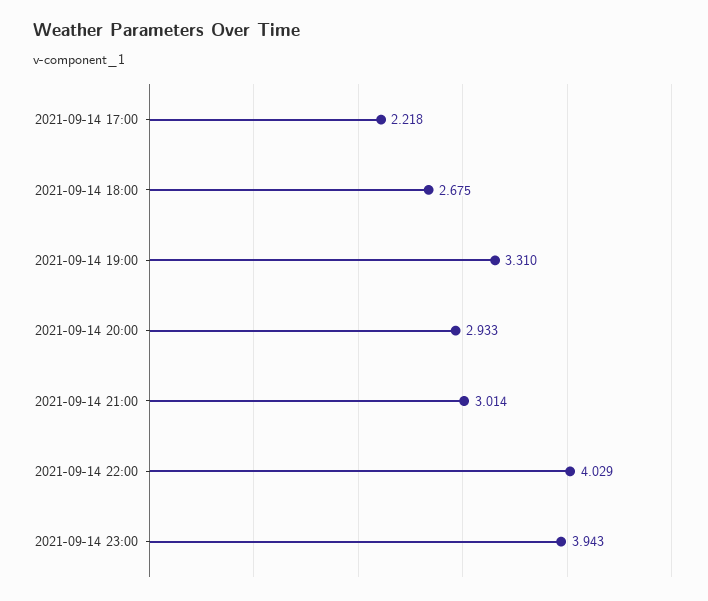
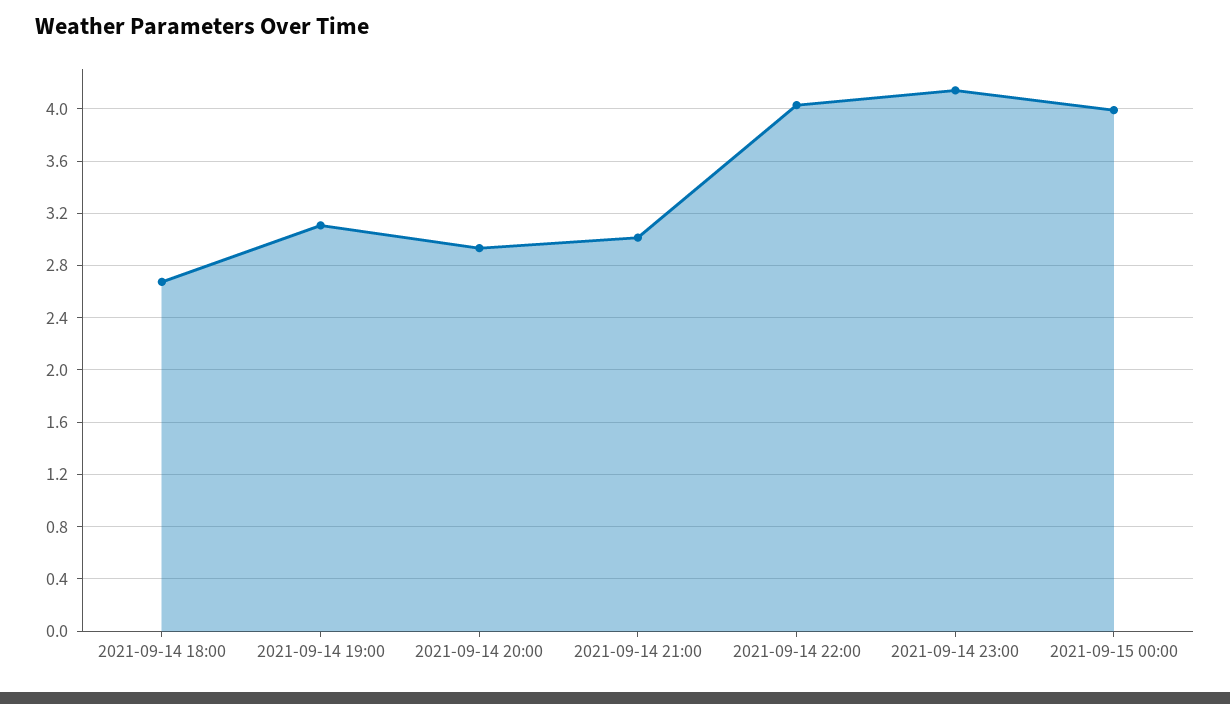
2021-09-14 17:00: 2.218 -> none
2021-09-14 19:00: 3.31 -> 3.1
2021-09-14 23:00: 3.943 -> 4.15
2021-09-15 00:00: none -> 4

